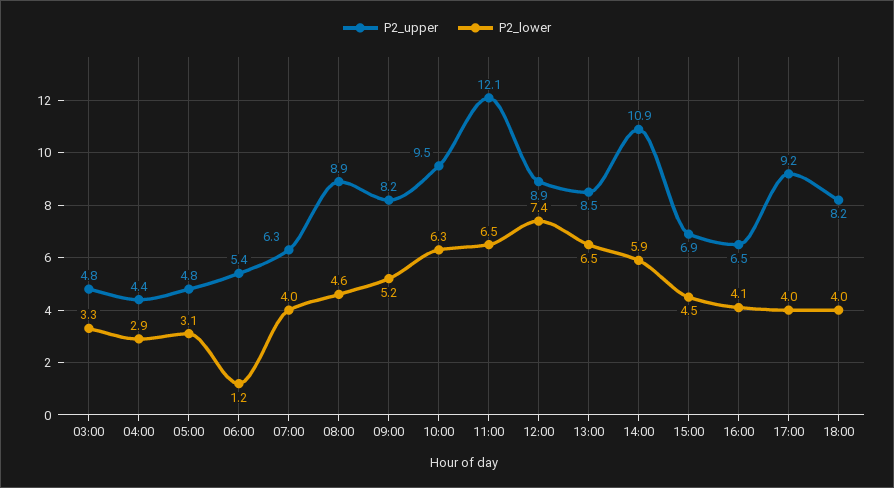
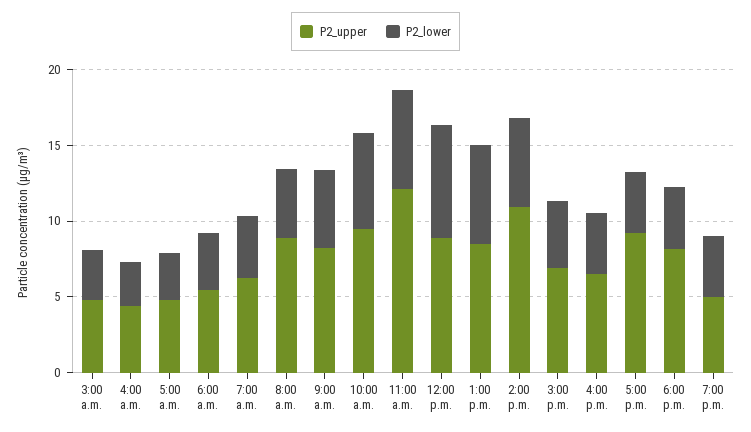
P2_lower, 06:00: 1.2 -> 4
P2_upper, 7:00 p.m.: none -> 5
P2_lower, 7:00 p.m.: none -> 4

